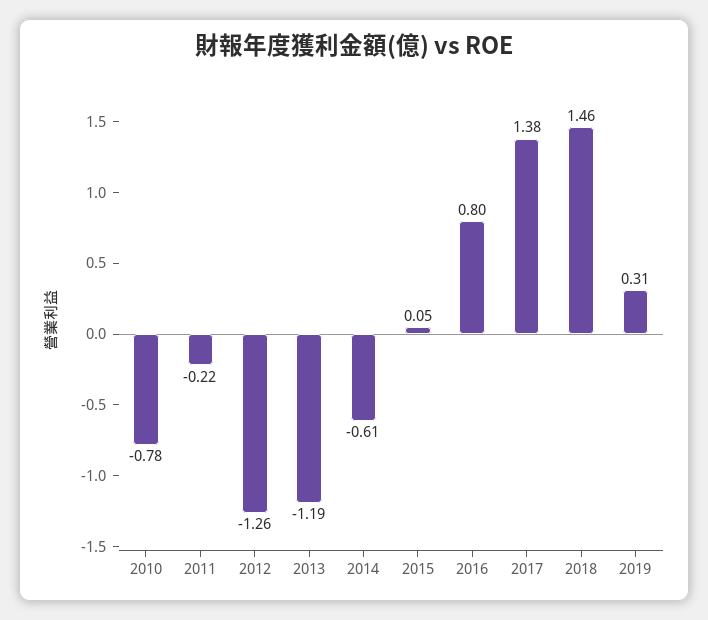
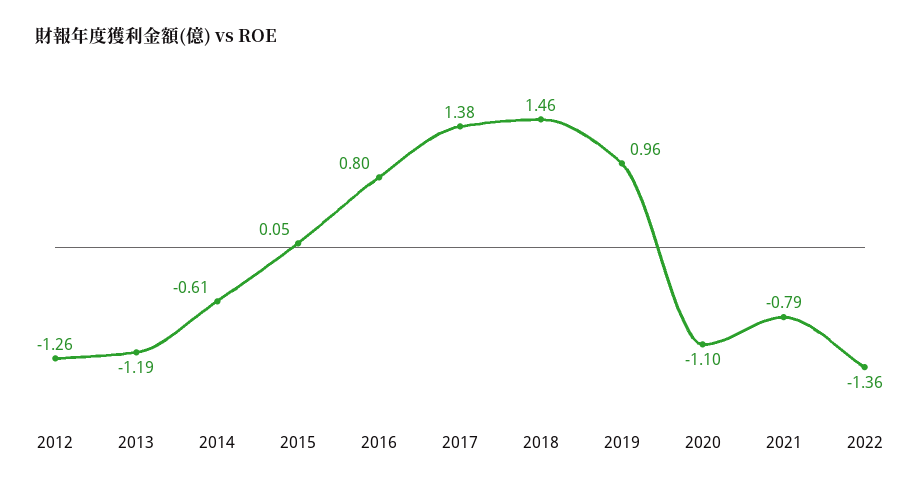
2010: -0.78 -> none
2011: -0.22 -> none
2019: 0.31 -> 0.96
2020: none -> -1.1
2021: none -> -0.79
2022: none -> -1.36

